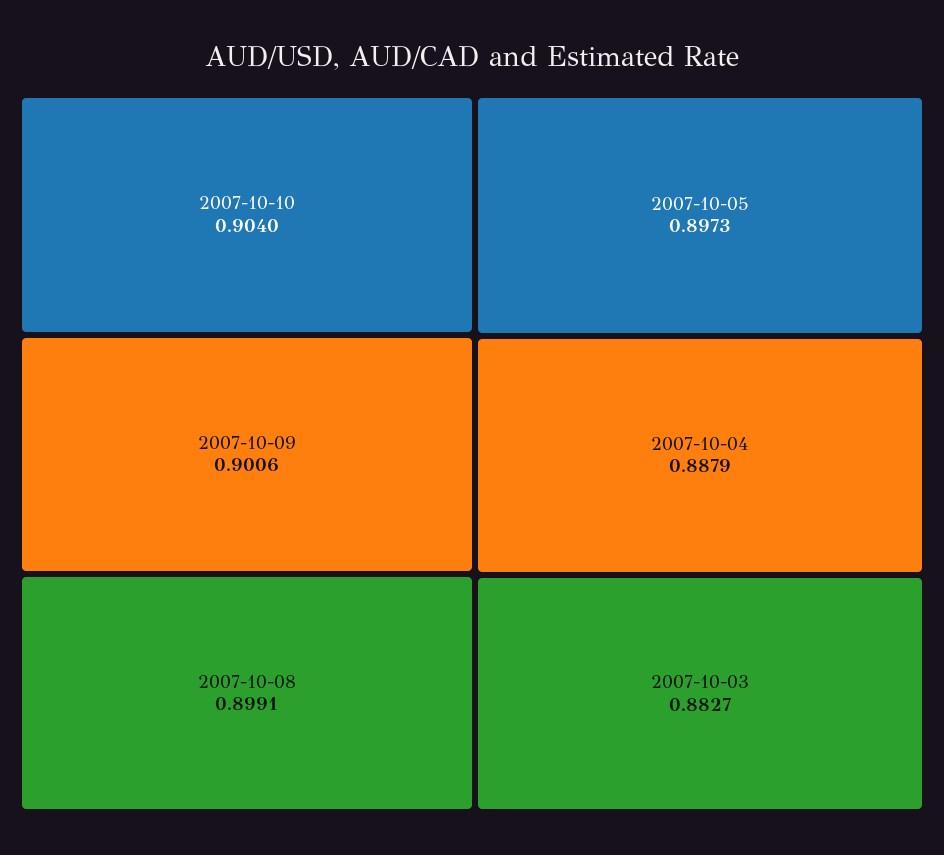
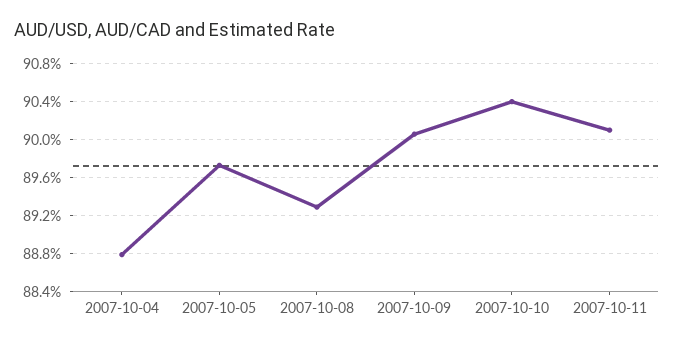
2007-10-08: 0.8991 -> 0.893
2007-10-03: 0.8827 -> none
2007-10-11: none -> 0.901

